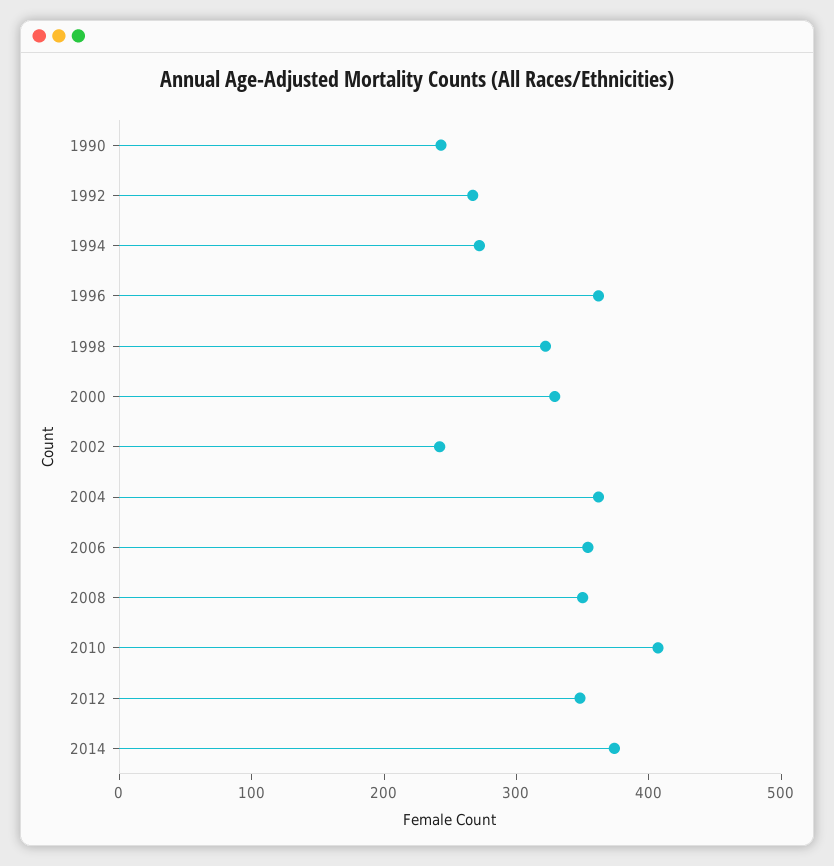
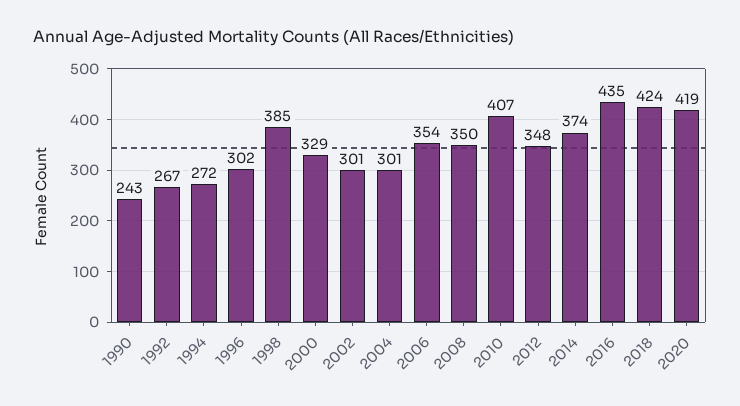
1996: 360 -> 302
1998: 320 -> 385
2002: 240 -> 301
2004: 360 -> 301
2016: none -> 435
2018: none -> 424
2020: none -> 419

